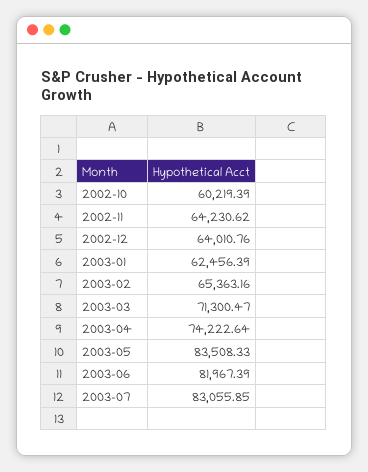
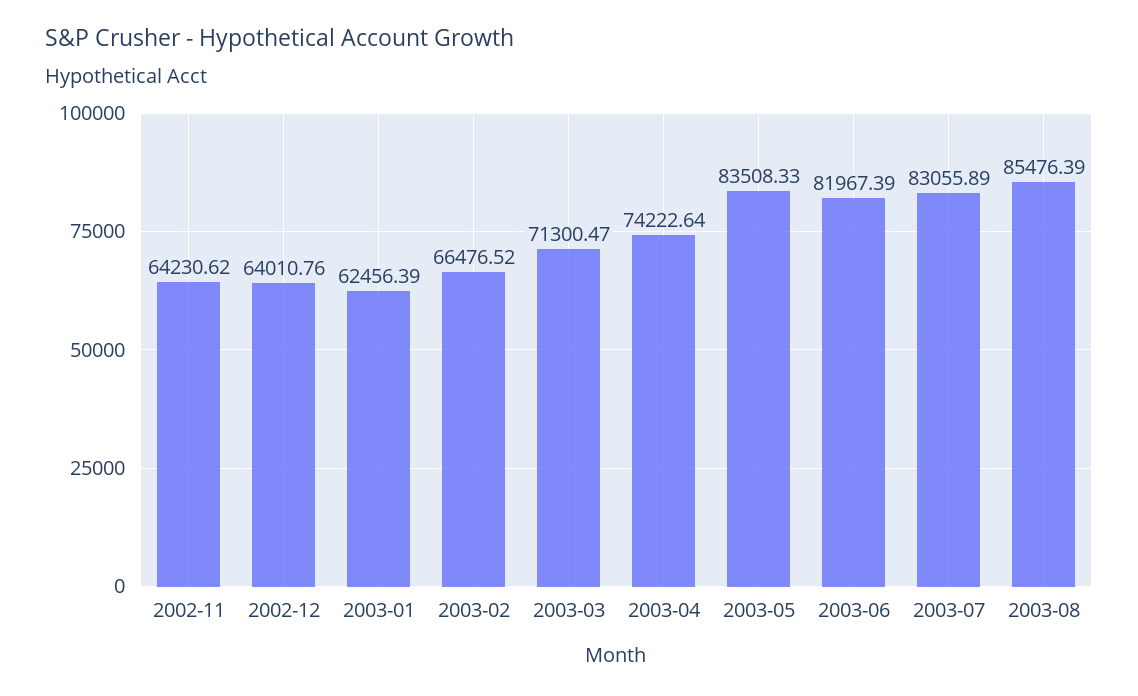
2002-10: 60219.39 -> none
2003-02: 65363.16 -> 66476.52
2003-07: 83055.85 -> 83055.89
2003-08: none -> 85476.39

